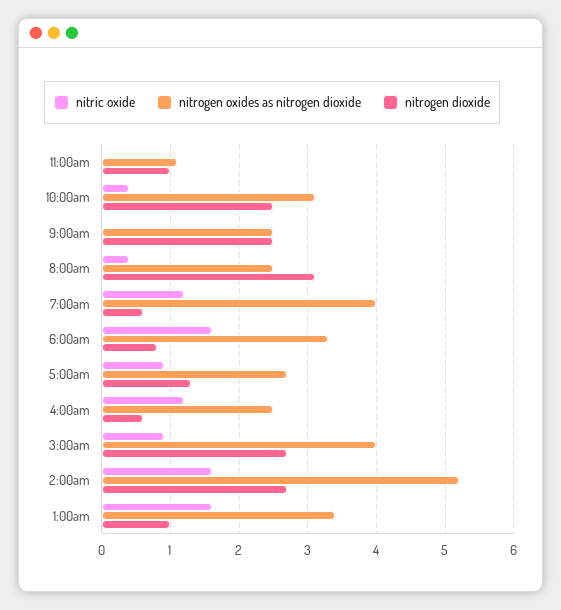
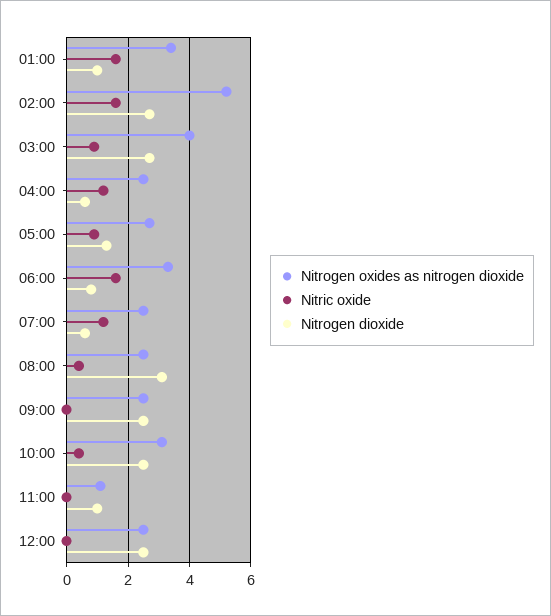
nitrogen oxides as nitrogen dioxide, 7:00am: 4 -> 2.5
nitrogen oxides as nitrogen dioxide, 12:00: none -> 2.5
nitric oxide, 12:00: none -> 0
nitrogen dioxide, 12:00: none -> 2.5

